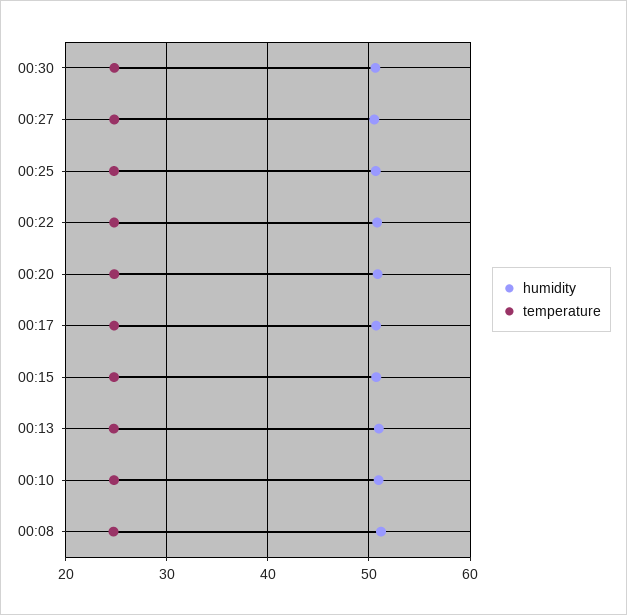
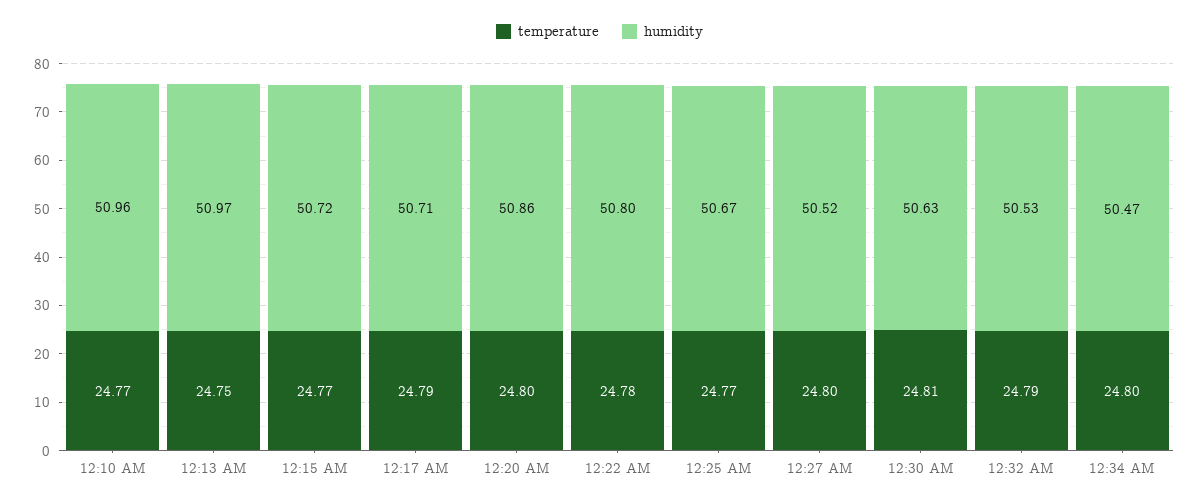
humidity, 00:08: 51 -> none
temperature, 00:08: 25 -> none
temperature, 12:32 AM: none -> 24.79
humidity, 12:32 AM: none -> 50.53
temperature, 12:34 AM: none -> 24.8
humidity, 12:34 AM: none -> 50.47

